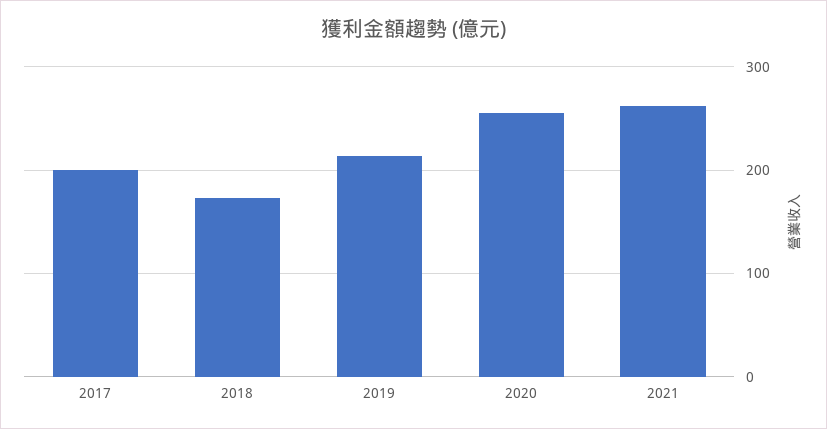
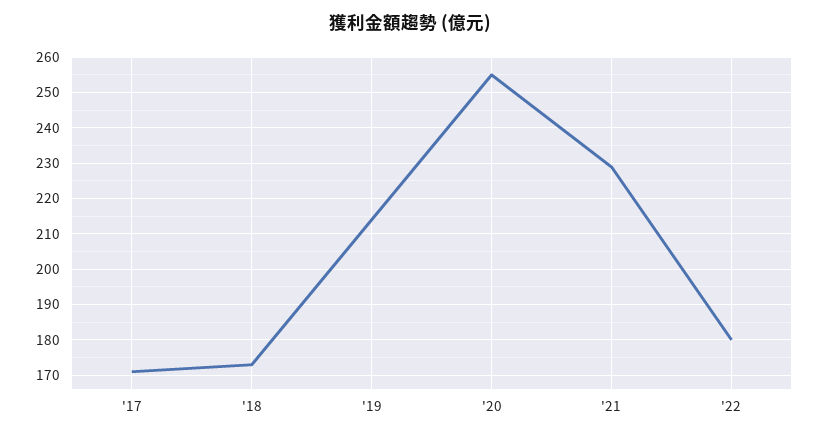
2017: 200 -> 170
2021: 260 -> 230
'22: none -> 180

